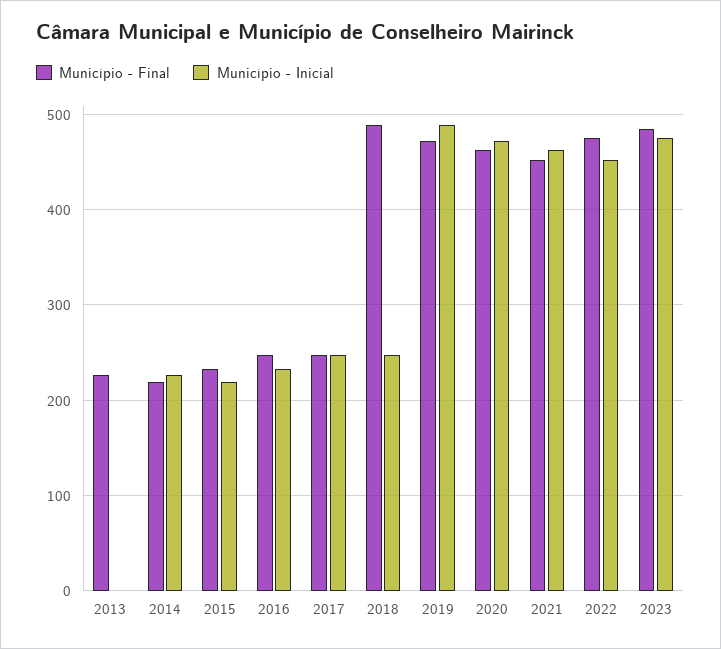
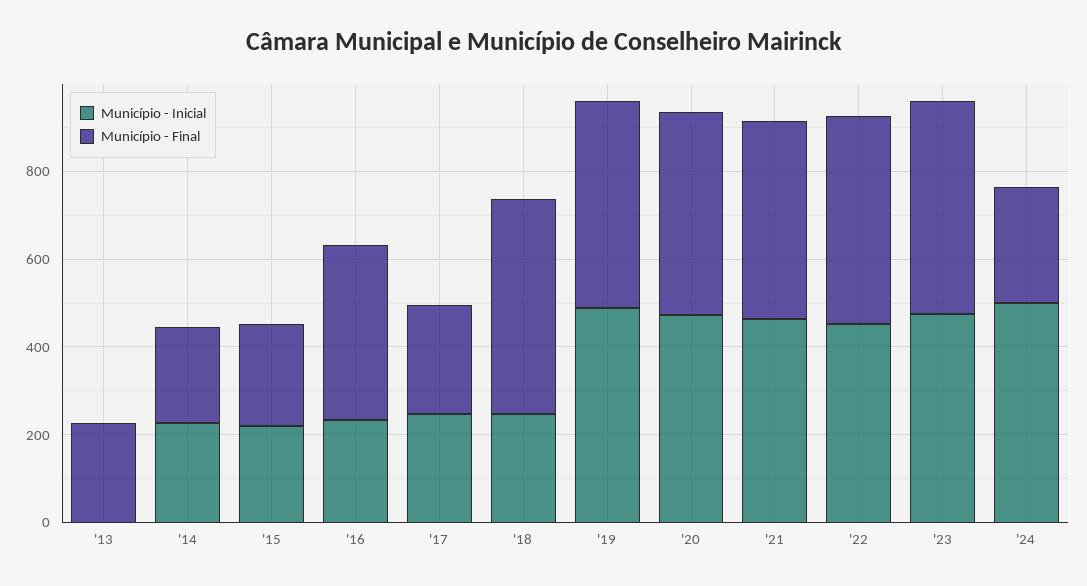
Município - Final, 2016: 250 -> 400
Município - Inicial, '24: none -> 500
Município - Final, '24: none -> 250

